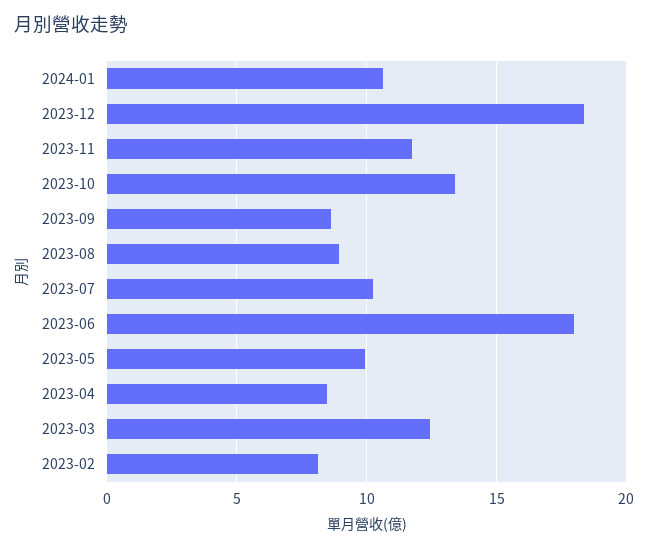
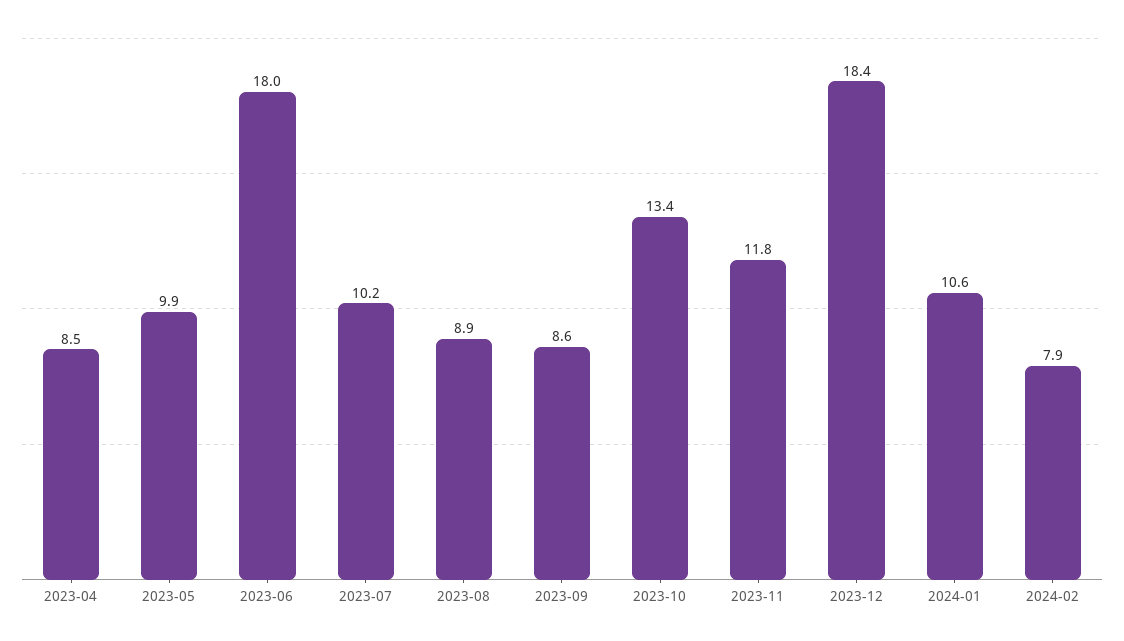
2023-03: 12.5 -> none
2023-02: 8 -> none
2024-02: none -> 7.9

